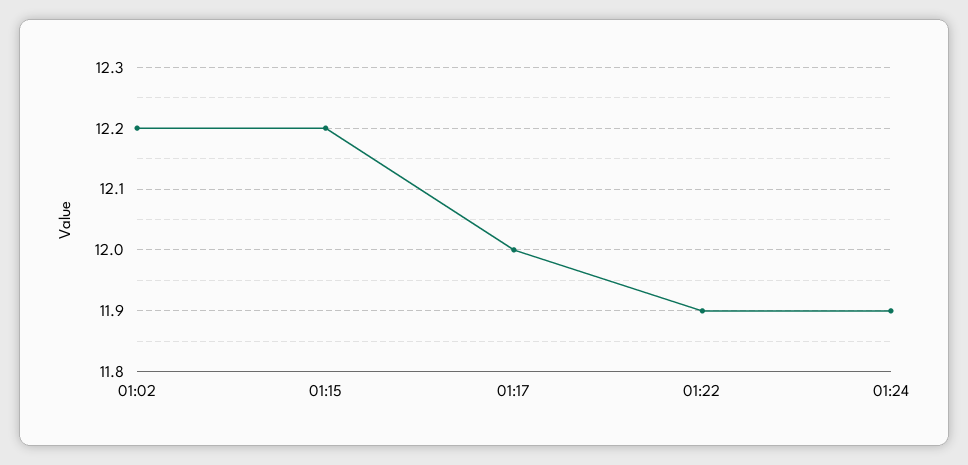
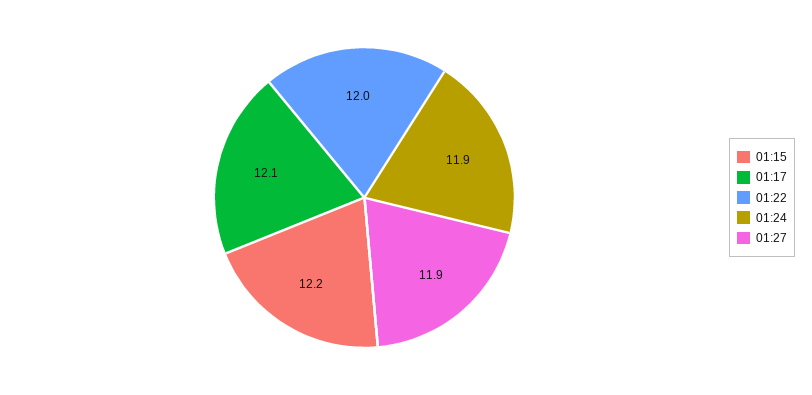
01:02: 12.2 -> none
01:17: 12 -> 12.1
01:22: 11.9 -> 12
01:27: none -> 11.9

